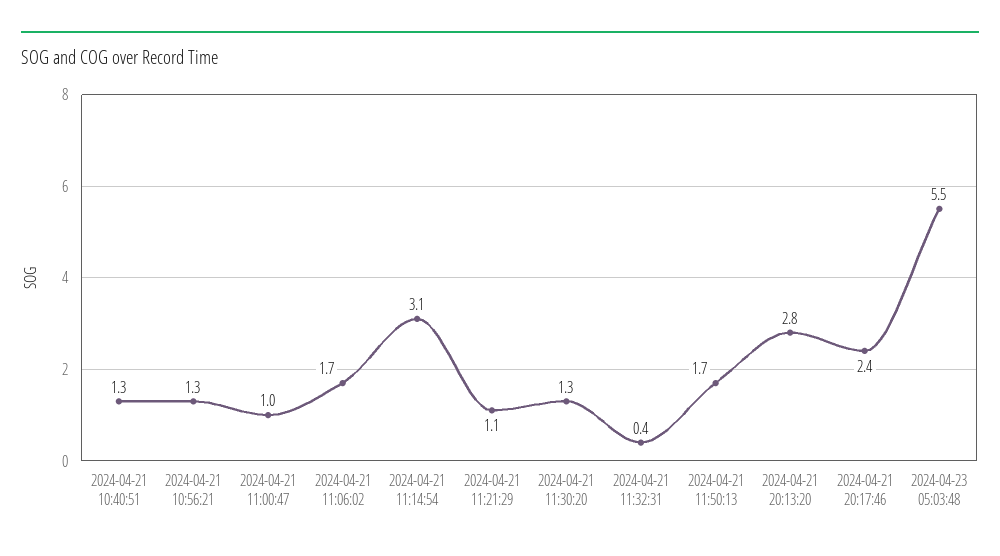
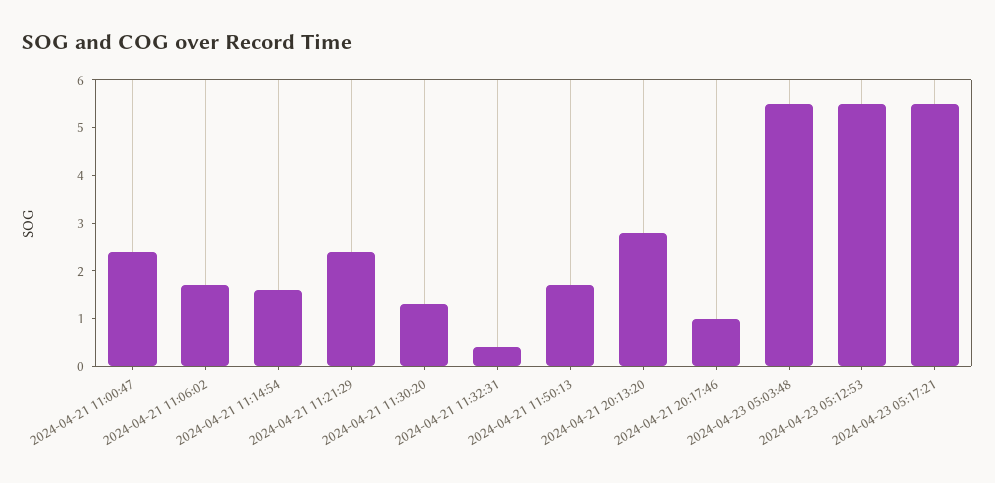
2024-04-21 10:40:51: 1.3 -> none
2024-04-21 10:56:21: 1.3 -> none
2024-04-21 11:00:47: 1 -> 2.5
2024-04-21 11:14:54: 3.1 -> 1.5
2024-04-21 11:21:29: 1.1 -> 2.5
2024-04-21 20:17:46: 2.4 -> 1
2024-04-23 05:12:53: none -> 5.5
2024-04-23 05:17:21: none -> 5.5

